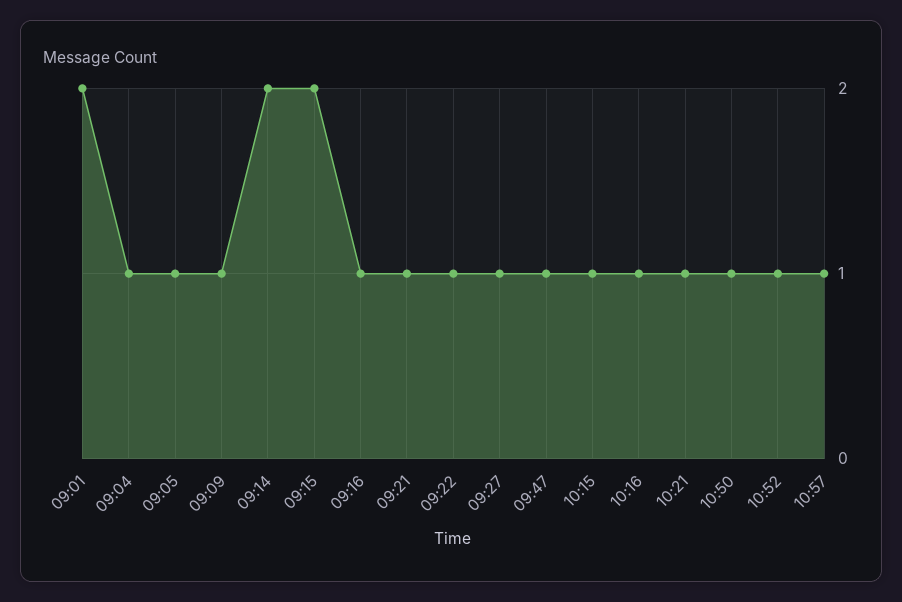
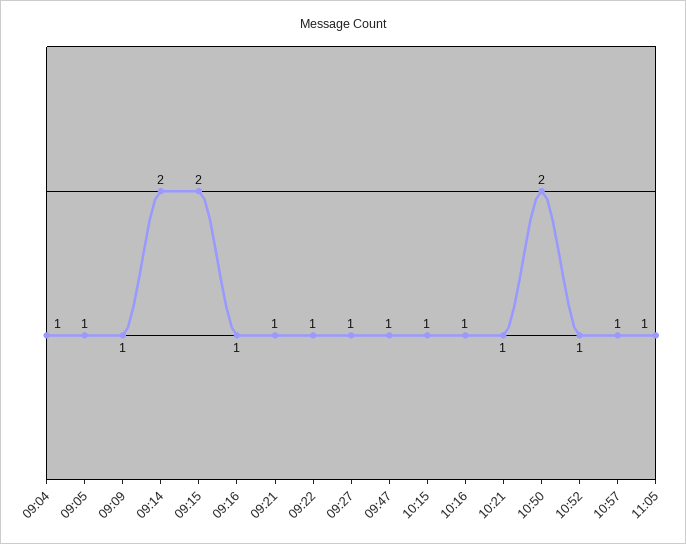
09:01: 2 -> none
10:50: 1 -> 2
11:05: none -> 1

